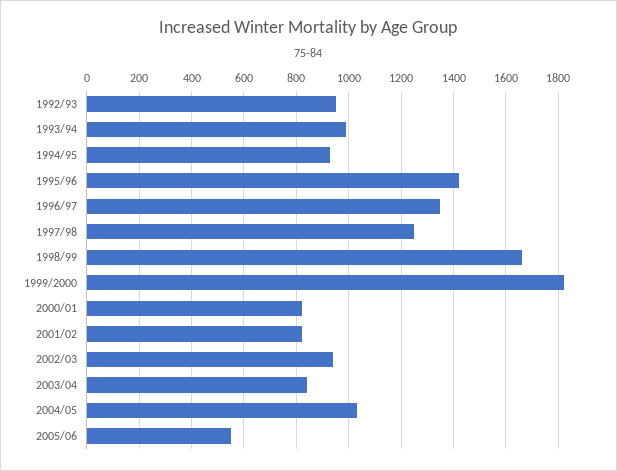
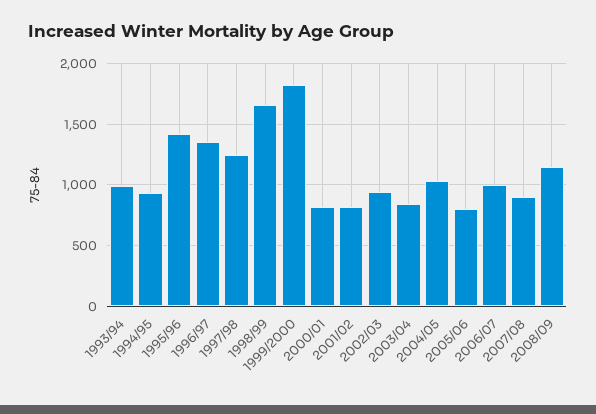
1992/93: 950 -> none
2005/06: 550 -> 800
2006/07: none -> 1000
2007/08: none -> 900
2008/09: none -> 1150

